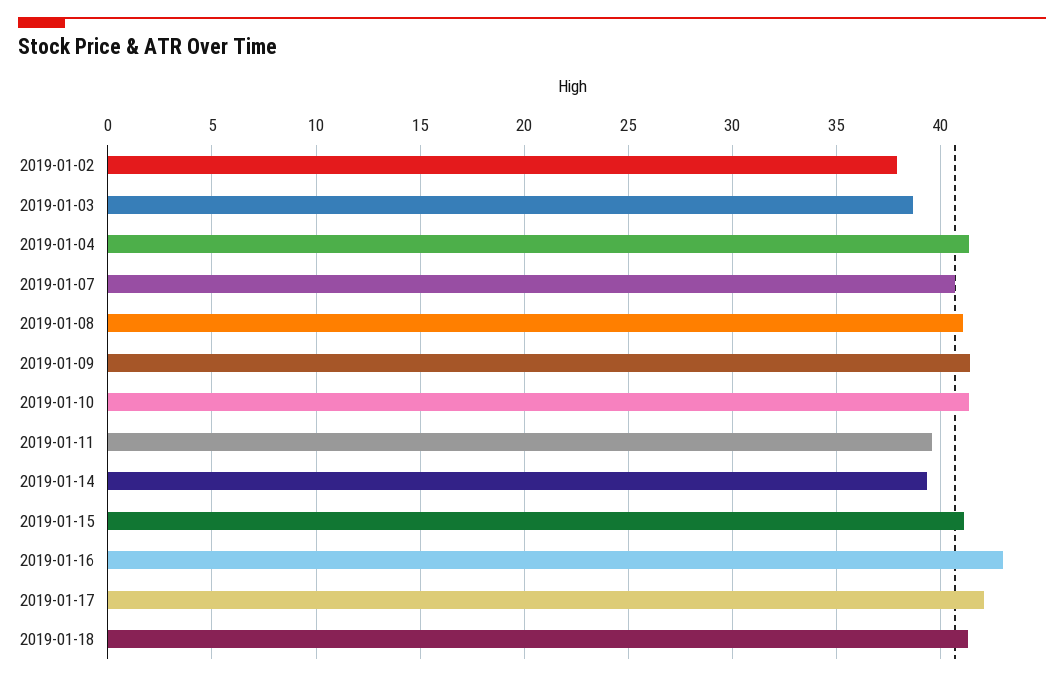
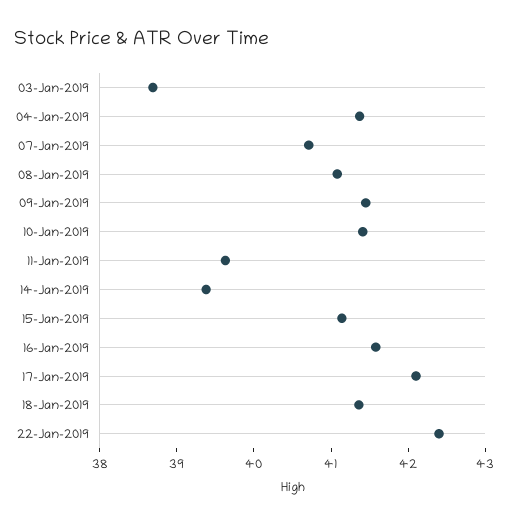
2019-01-02: 38 -> none
2019-01-16: 43 -> 41.6
22-Jan-2019: none -> 42.4

